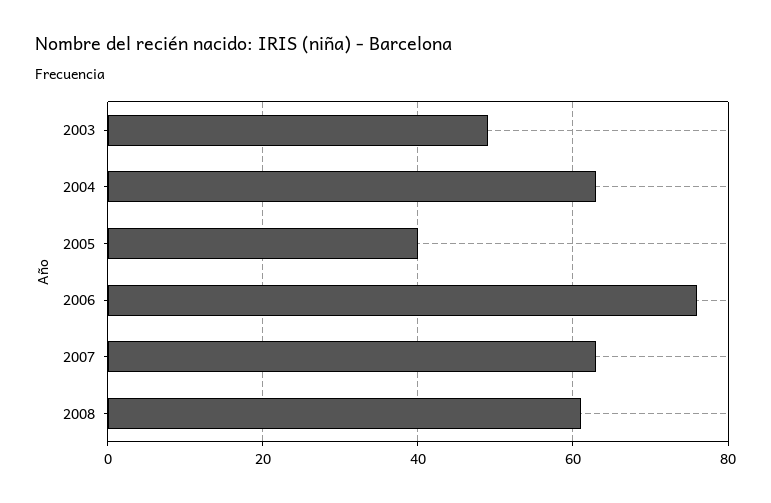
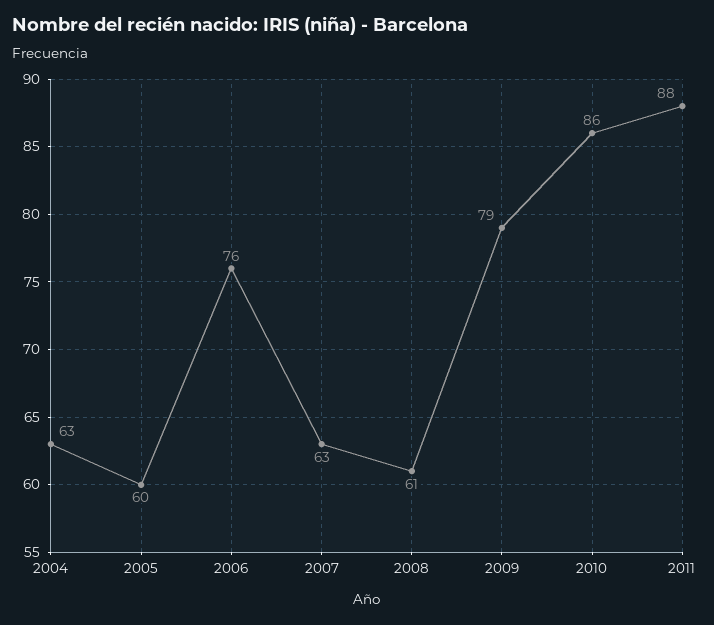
2003: 50 -> none
2005: 40 -> 60
2009: none -> 79
2010: none -> 86
2011: none -> 88

